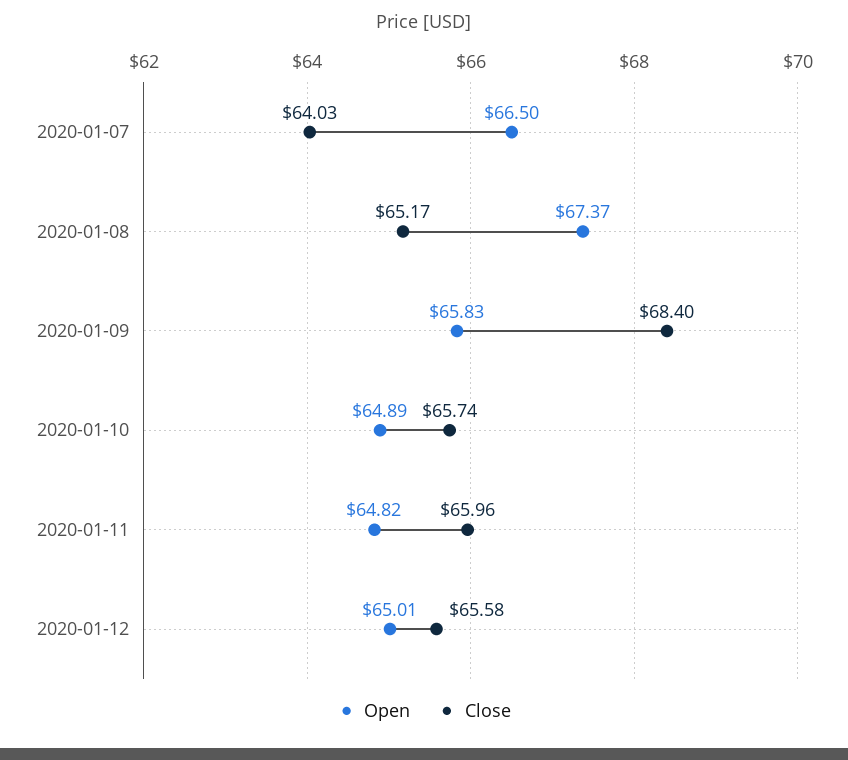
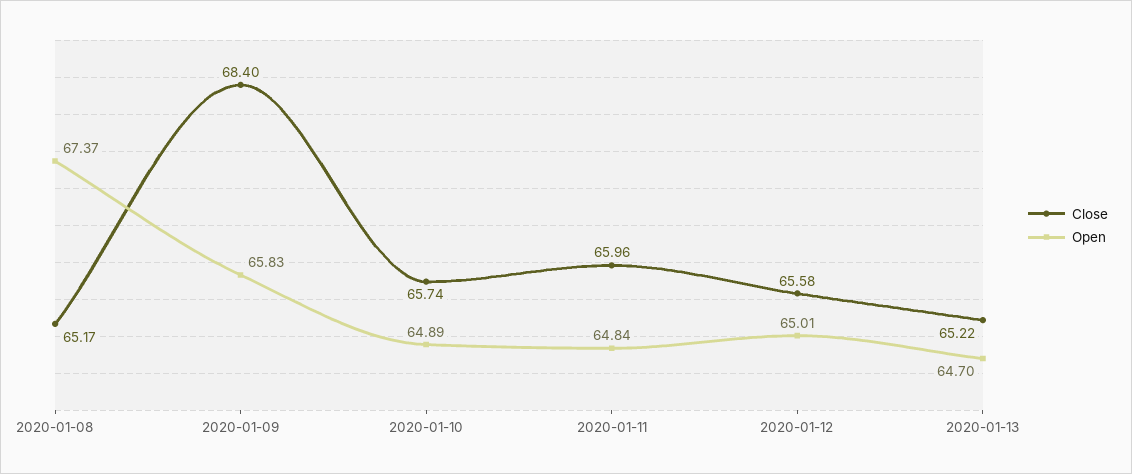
Open, 2020-01-07: 66.5 -> none
Close, 2020-01-07: 64.03 -> none
Open, 2020-01-11: 64.82 -> 64.84
Close, 2020-01-13: none -> 65.22
Open, 2020-01-13: none -> 64.7

